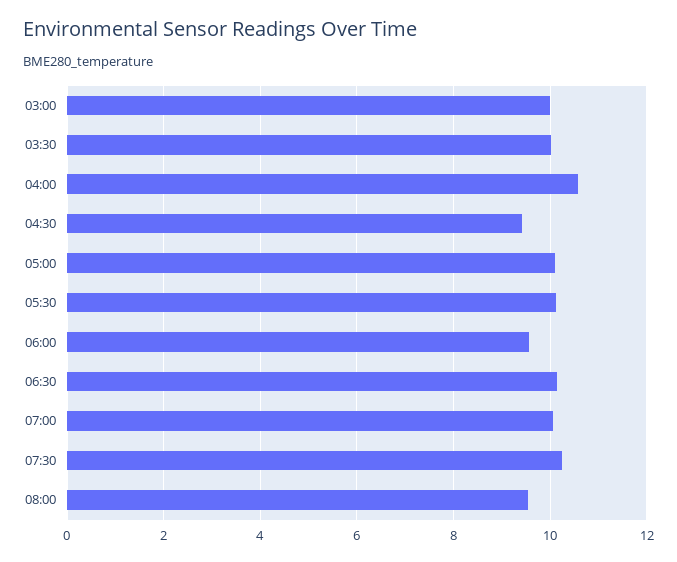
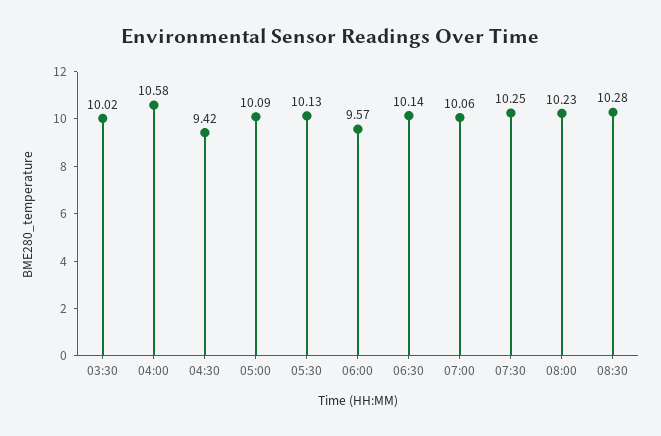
03:00: 10 -> none
08:00: 9.6 -> 10.23
08:30: none -> 10.28

